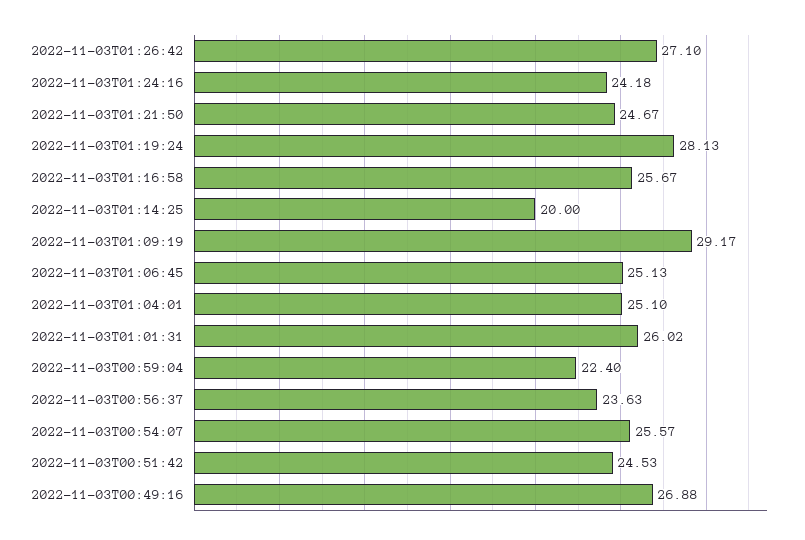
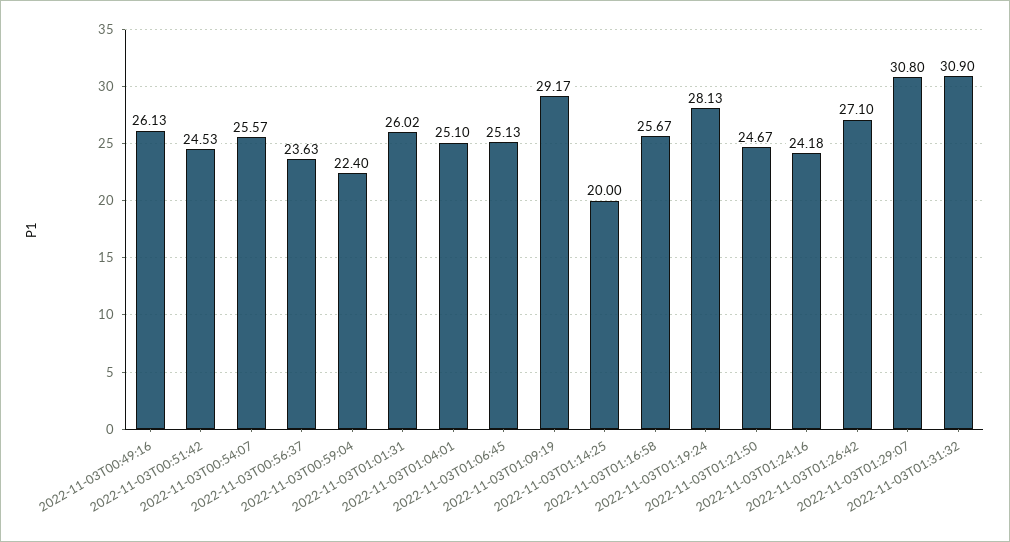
2022-11-03T00:49:16: 26.88 -> 26.13
2022-11-03T01:29:07: none -> 30.8
2022-11-03T01:31:32: none -> 30.9

